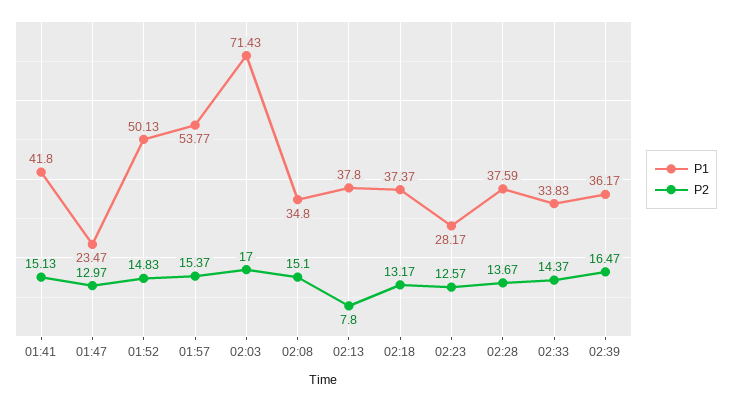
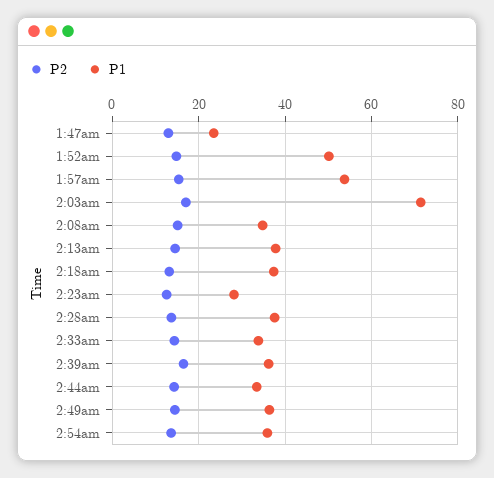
P1, 01:41: 41.8 -> none
P2, 01:41: 15.13 -> none
P2, 02:13: 7.8 -> 14
P2, 2:44am: none -> 14
P1, 2:44am: none -> 34
P2, 2:49am: none -> 14
P1, 2:49am: none -> 36
P2, 2:54am: none -> 14
P1, 2:54am: none -> 36

